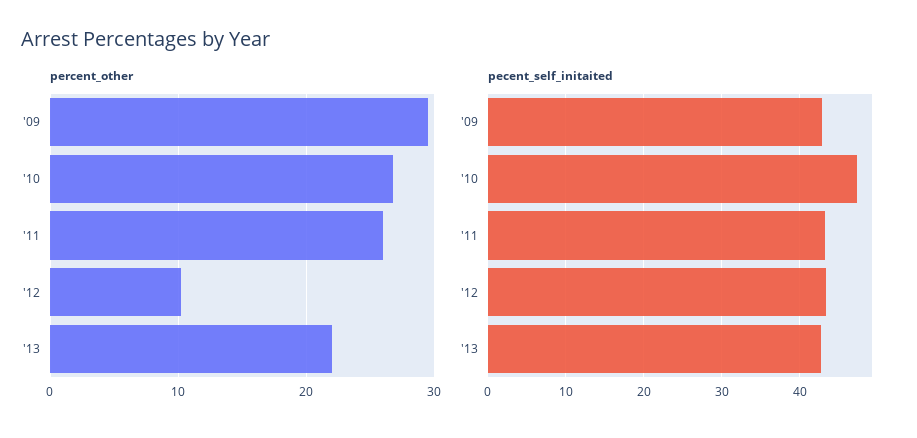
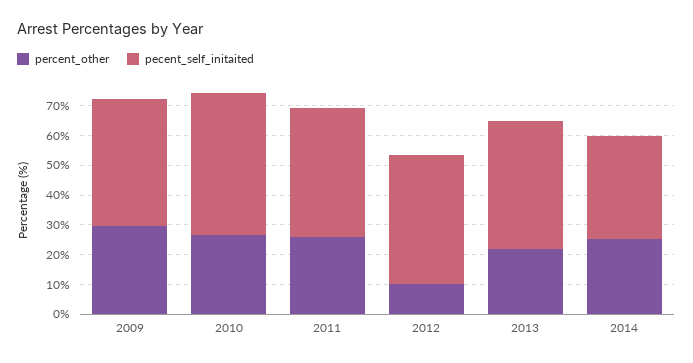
percent_other, 2014: none -> 25
pecent_self_initaited, 2014: none -> 35

